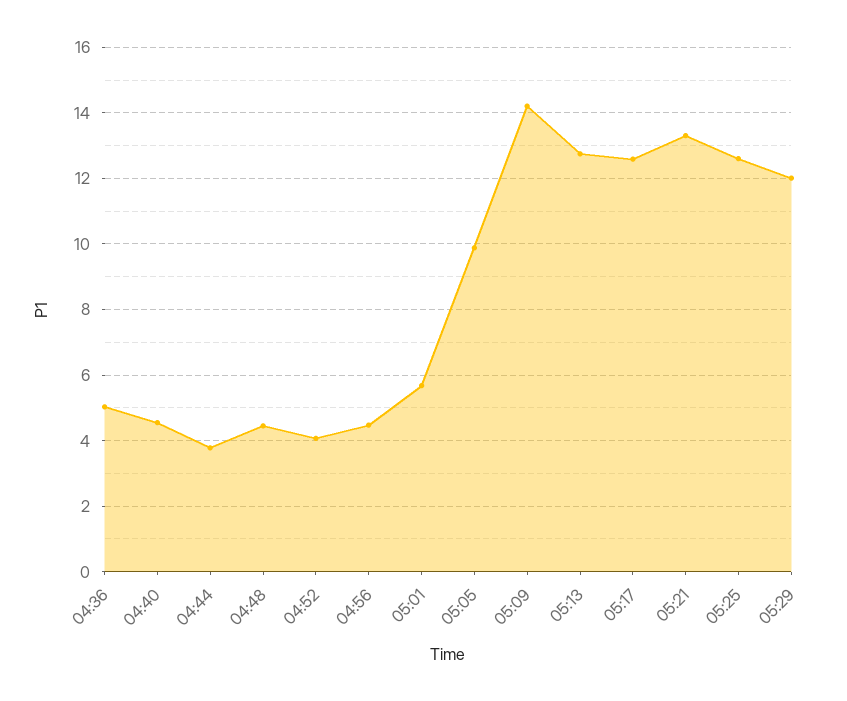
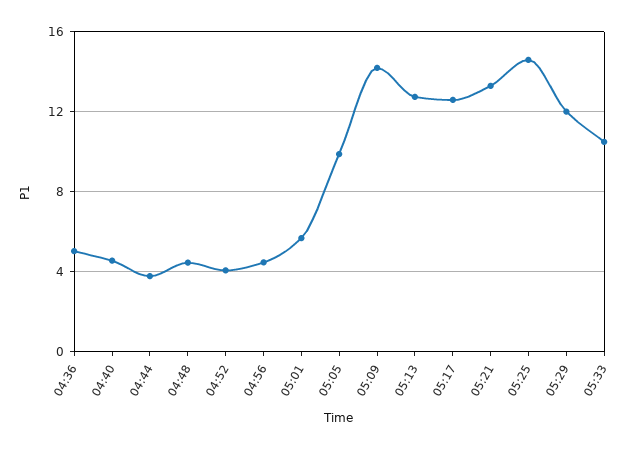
05:25: 12.6 -> 14.5
05:33: none -> 10.5

